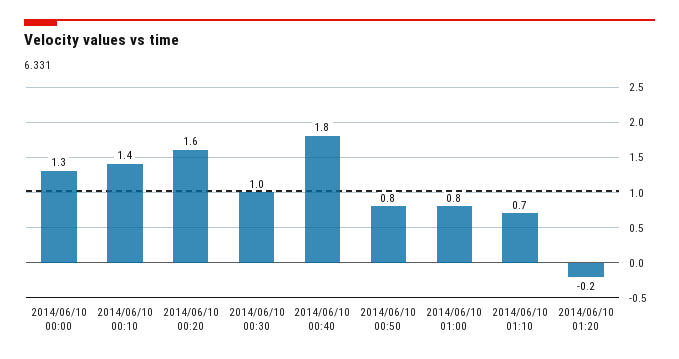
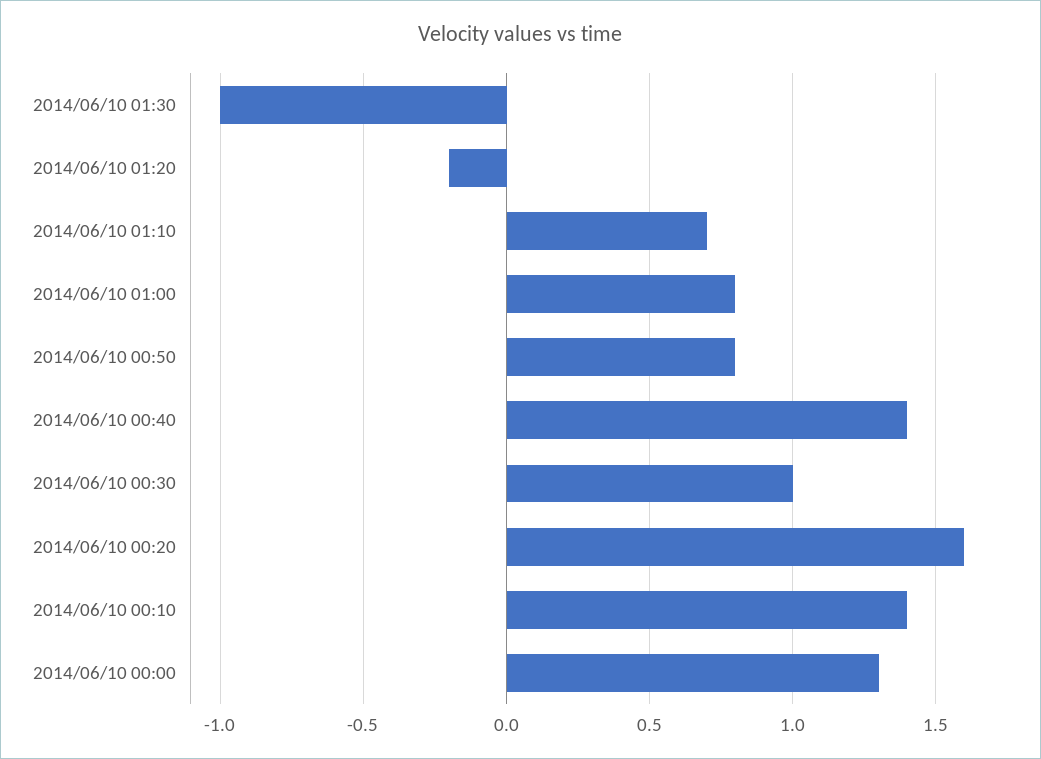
2014/06/10 00:40: 1.8 -> 1.4
2014/06/10 01:30: none -> -1

